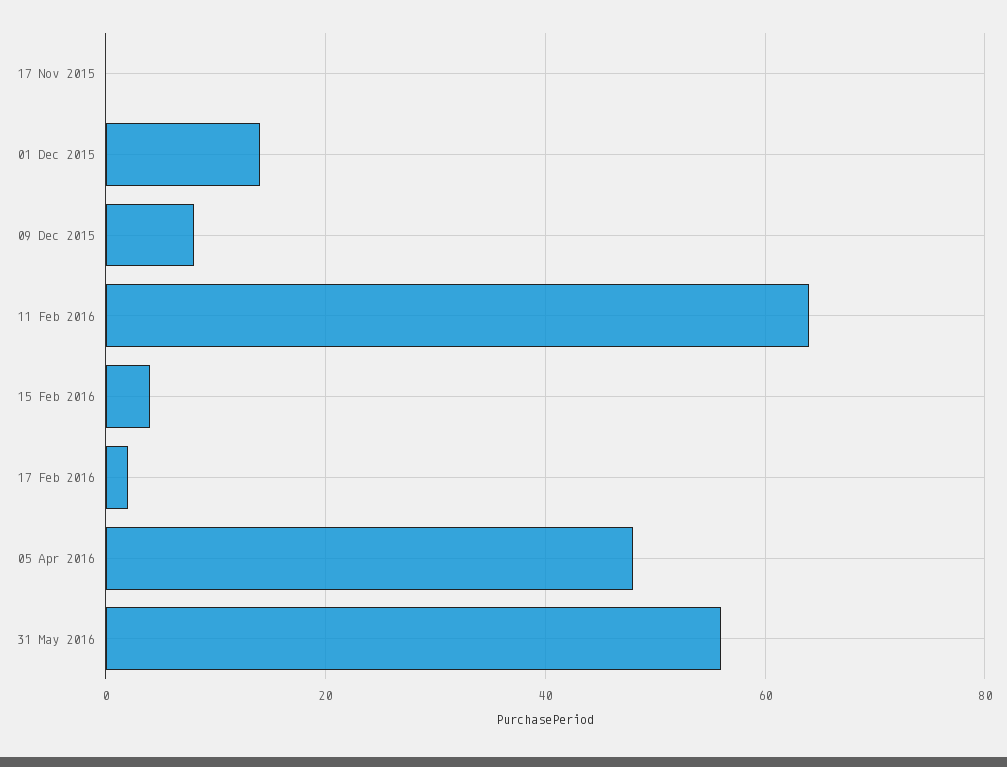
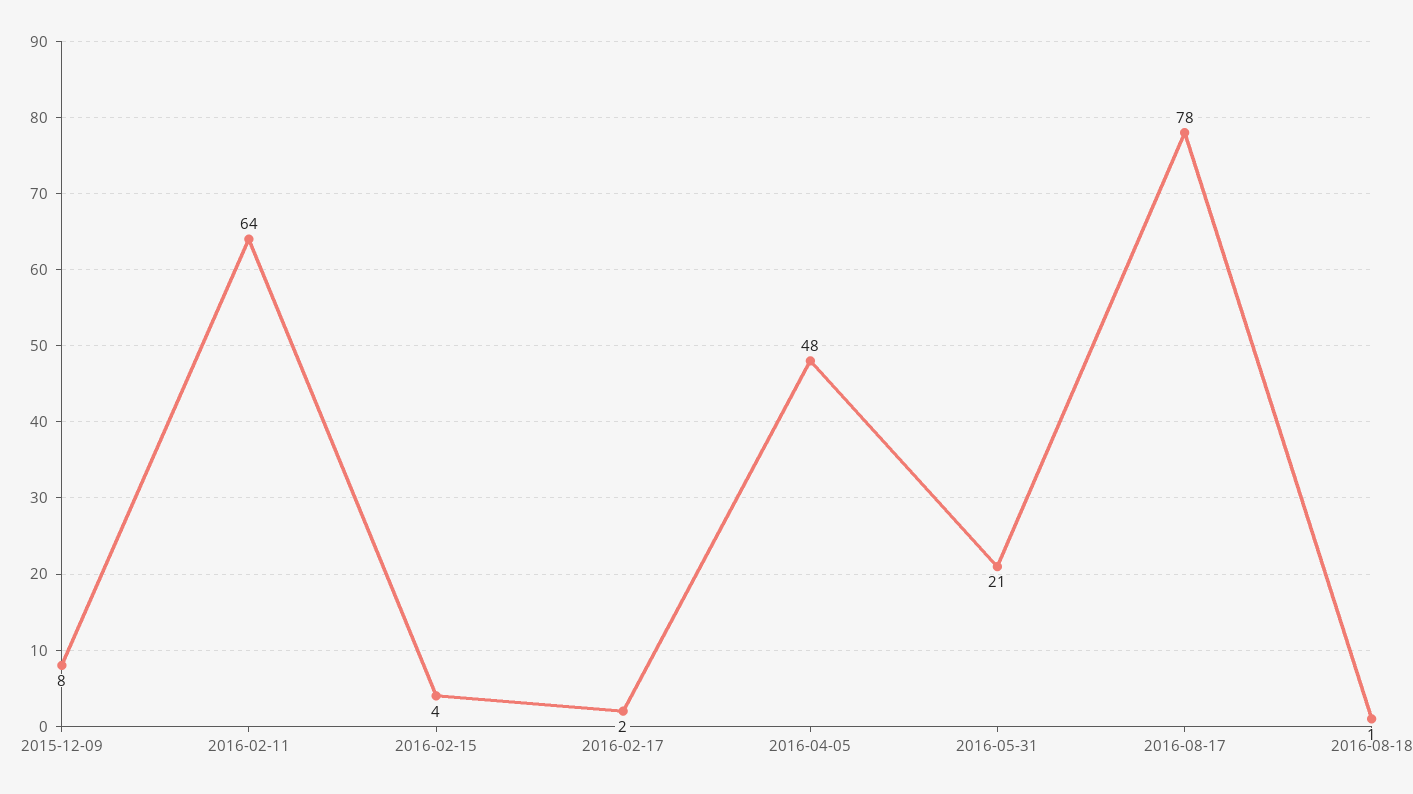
17 Nov 2015: 0 -> none
01 Dec 2015: 15 -> none
31 May 2016: 55 -> 21
2016-08-17: none -> 78
2016-08-18: none -> 1

